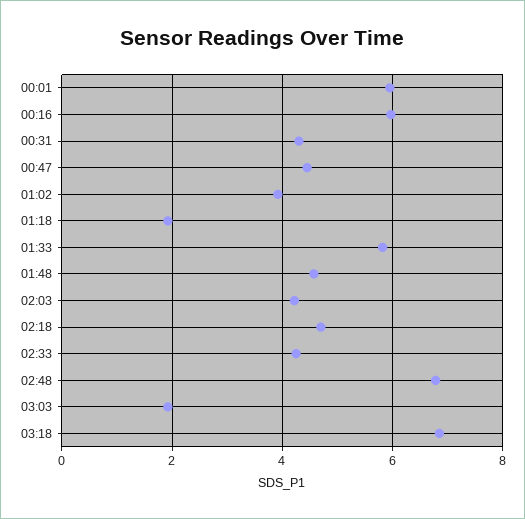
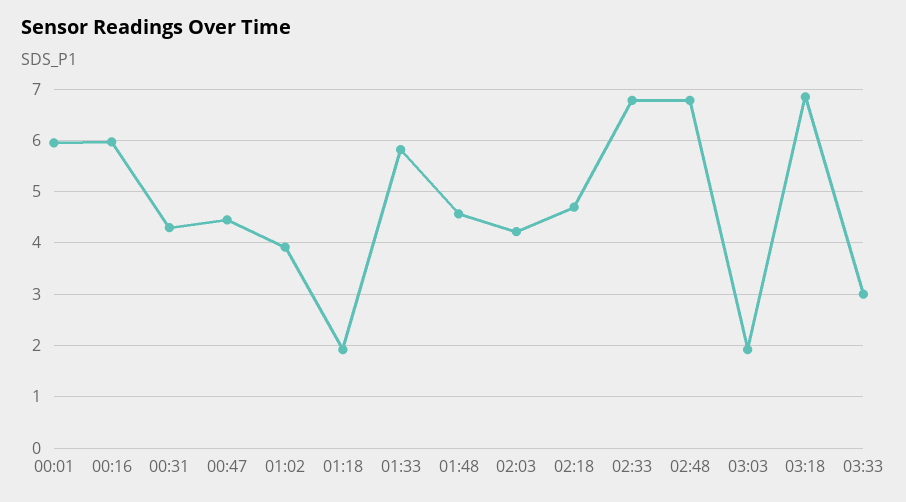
02:33: 4.2 -> 6.8
03:33: none -> 3

